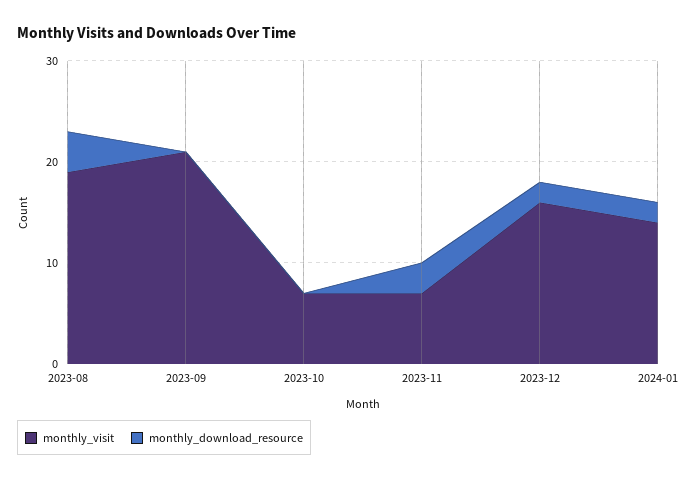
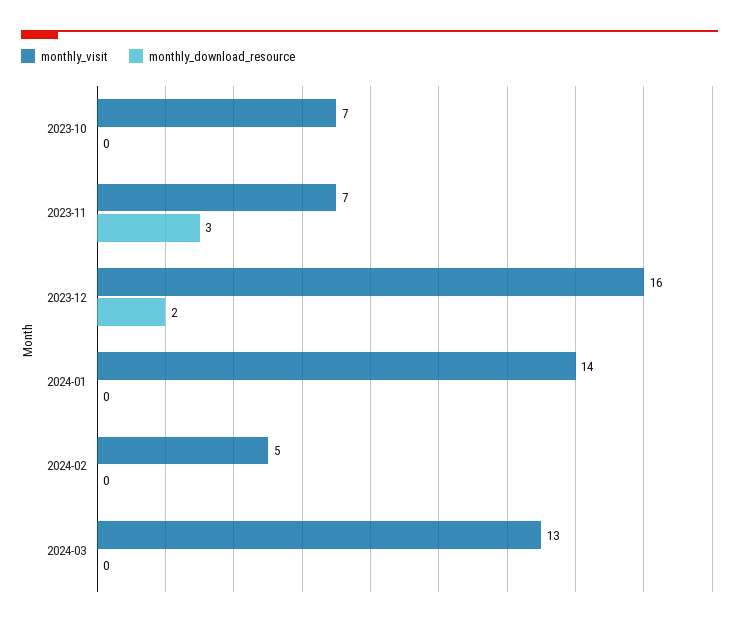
monthly_visit, 2023-08: 19 -> none
monthly_download_resource, 2023-08: 4 -> none
monthly_visit, 2023-09: 21 -> none
monthly_download_resource, 2023-09: 0 -> none
monthly_download_resource, 2024-01: 2 -> 0
monthly_visit, 2024-02: none -> 5
monthly_download_resource, 2024-02: none -> 0
monthly_visit, 2024-03: none -> 13
monthly_download_resource, 2024-03: none -> 0

